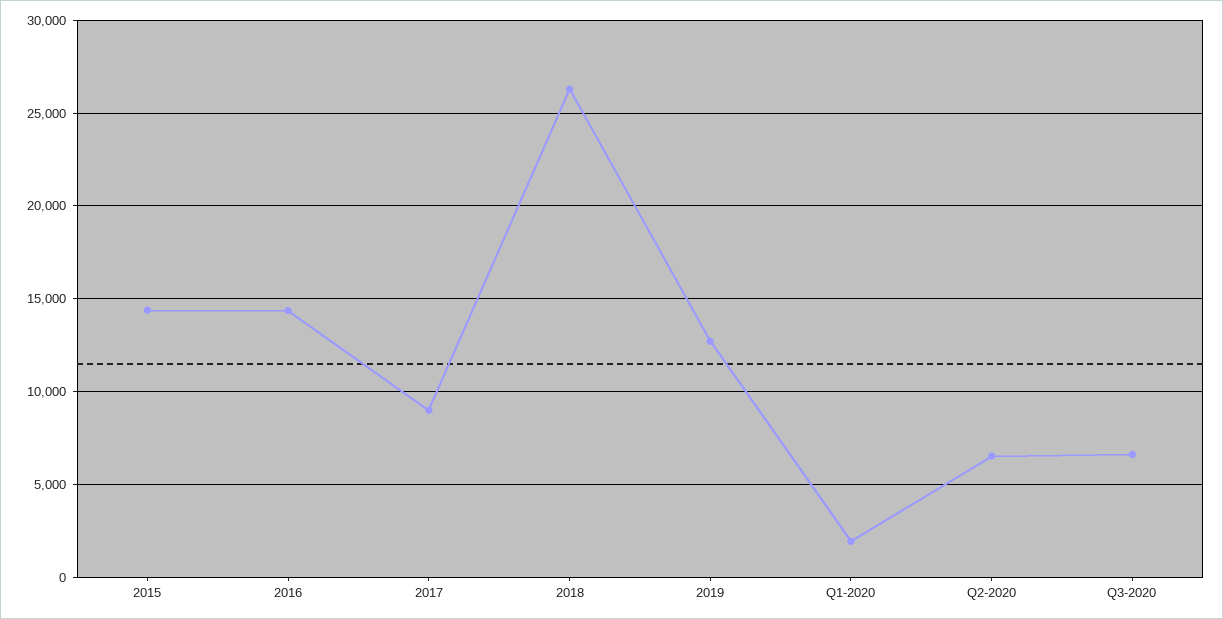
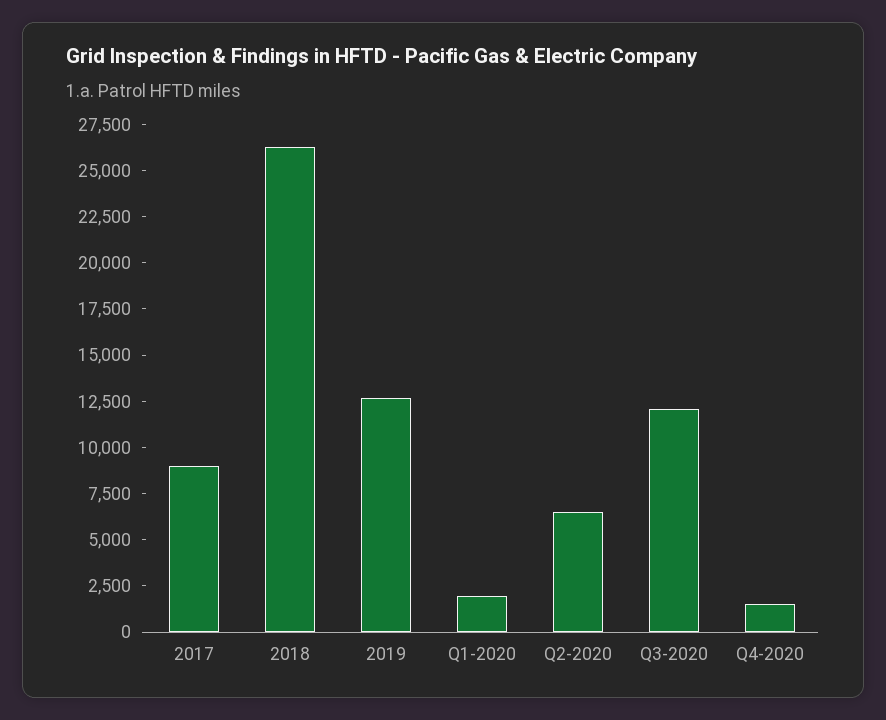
2015: 14500 -> none
2016: 14500 -> none
Q3-2020: 6500 -> 12000
Q4-2020: none -> 1500

